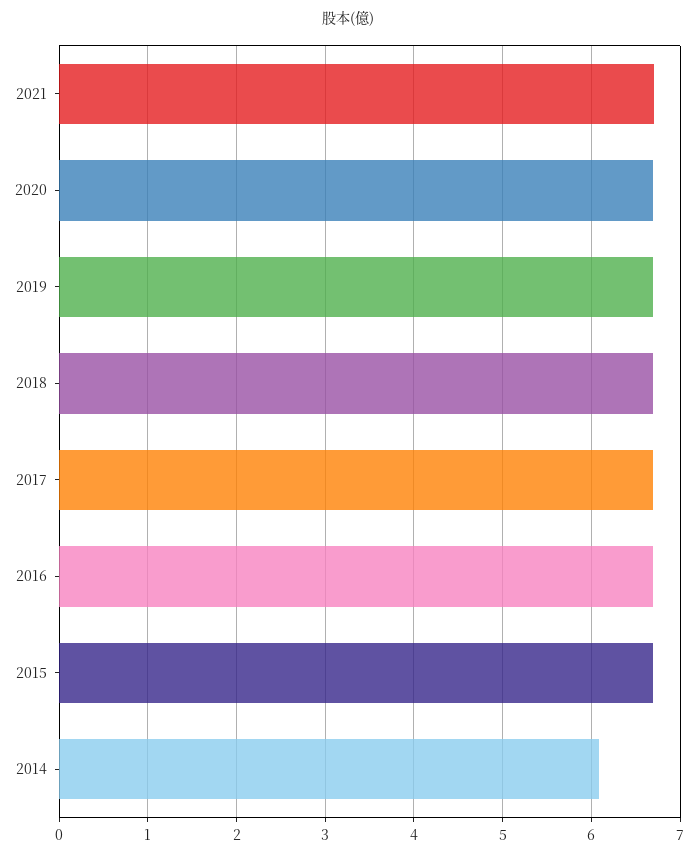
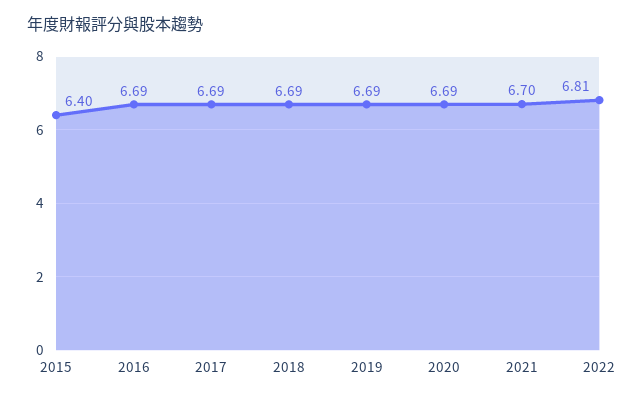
2015: 6.7 -> 6.4
2014: 6.1 -> none
2022: none -> 6.81

